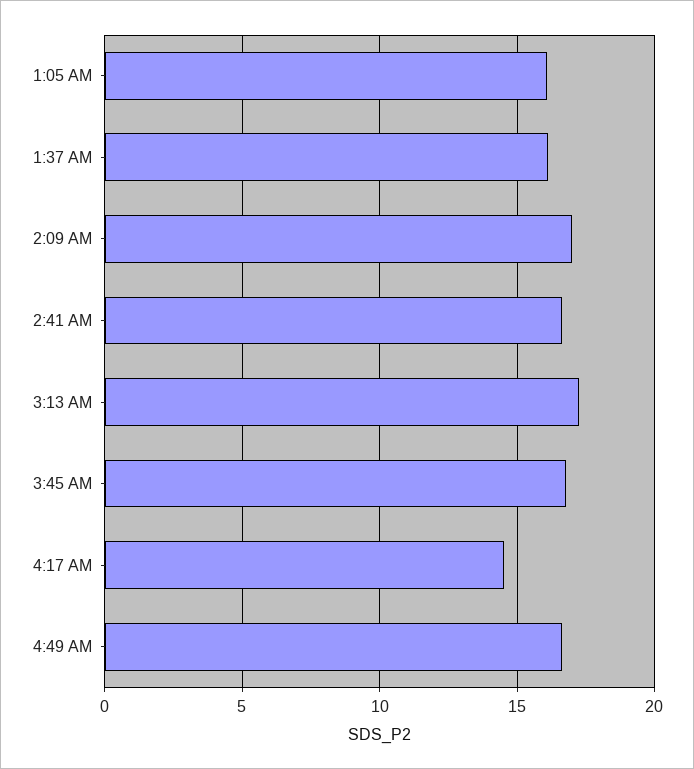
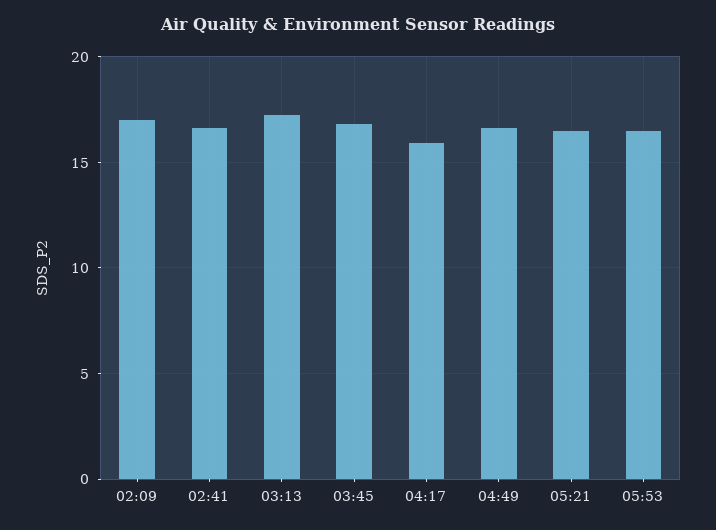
1:05 AM: 16 -> none
1:37 AM: 16 -> none
4:17 AM: 14.5 -> 16
05:21: none -> 16.5
05:53: none -> 16.5

